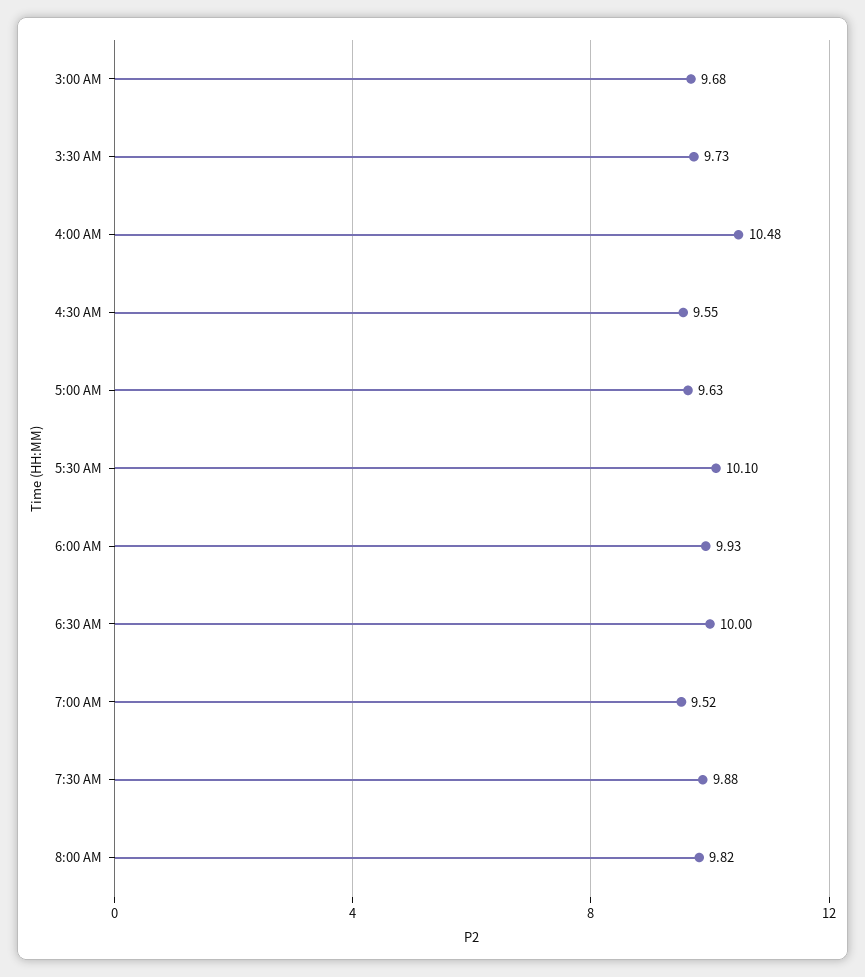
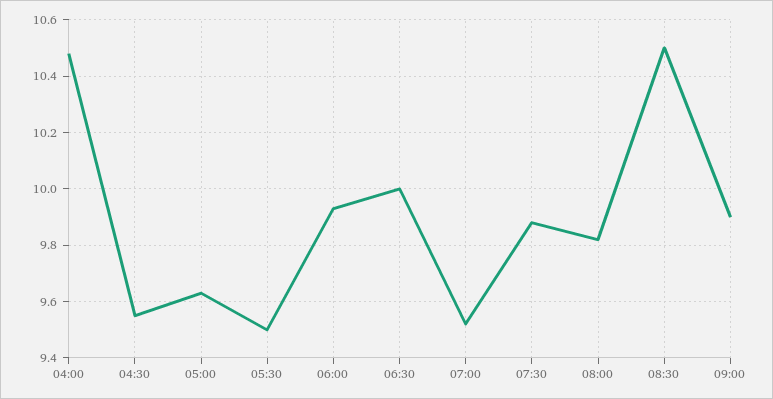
3:00 AM: 9.68 -> none
3:30 AM: 9.73 -> none
5:30 AM: 10.1 -> 9.5
08:30: none -> 10.5
09:00: none -> 9.9

